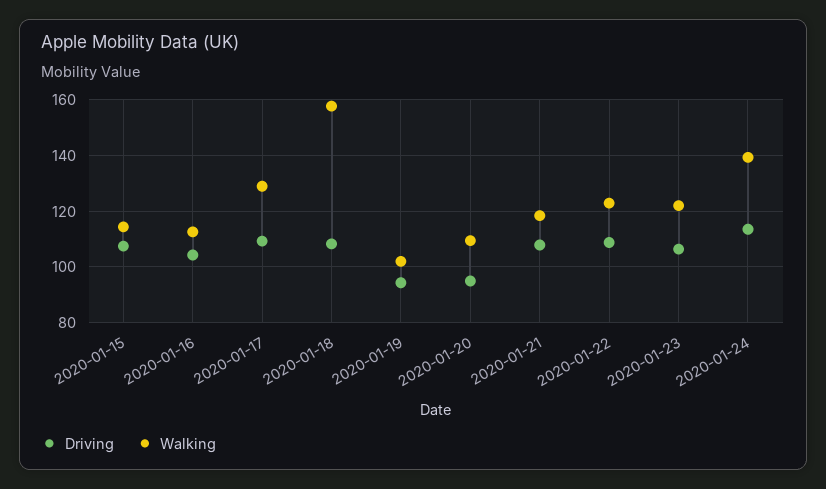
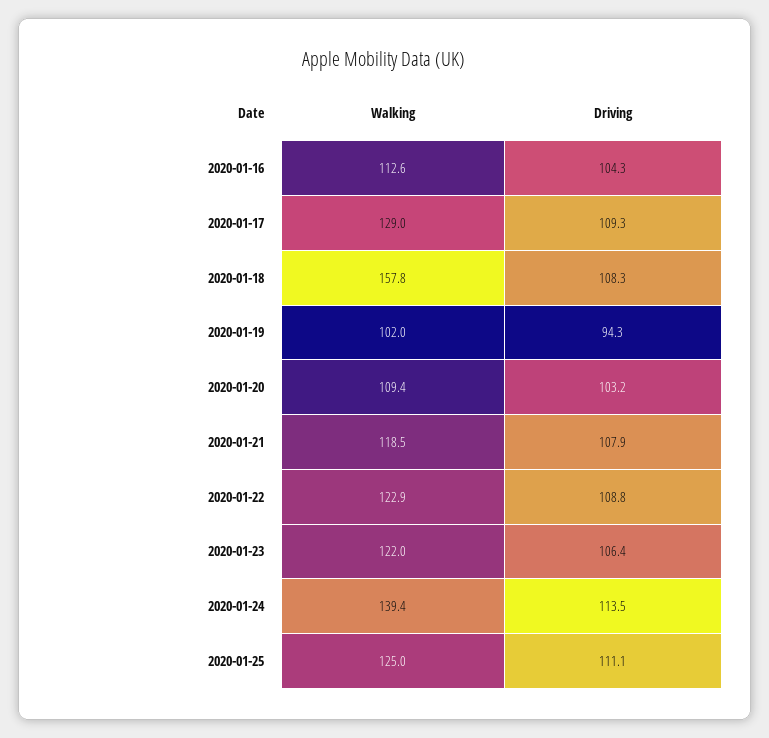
Driving, 2020-01-15: 107.5 -> none
Walking, 2020-01-15: 115 -> none
Driving, 2020-01-20: 95 -> 103.2
Walking, 2020-01-25: none -> 125
Driving, 2020-01-25: none -> 111.1

